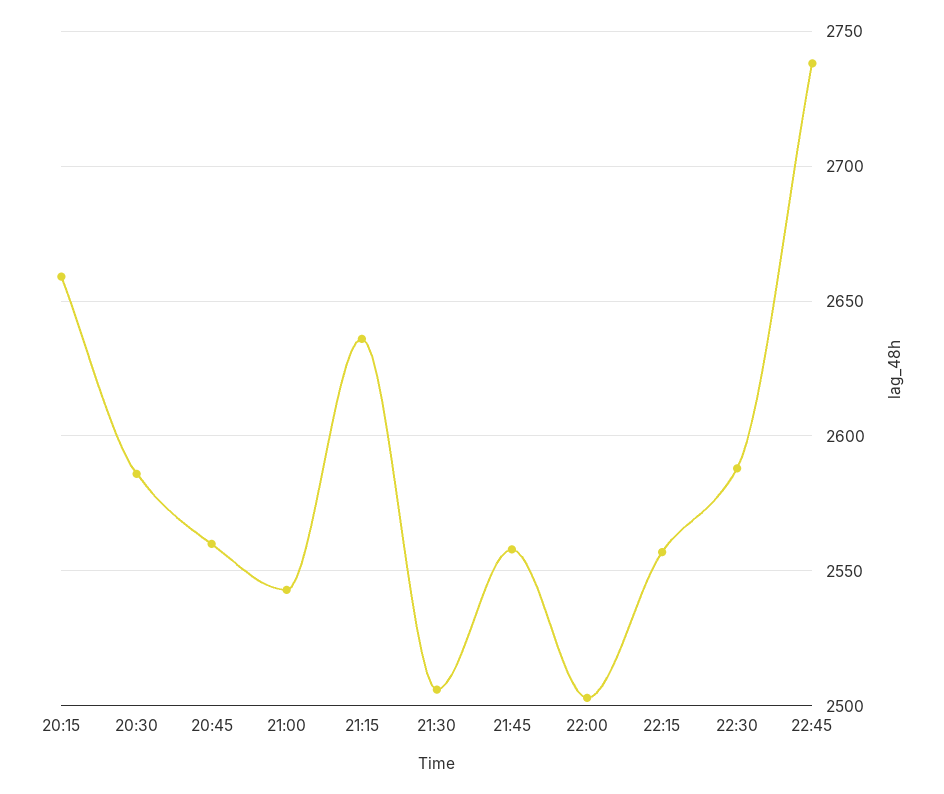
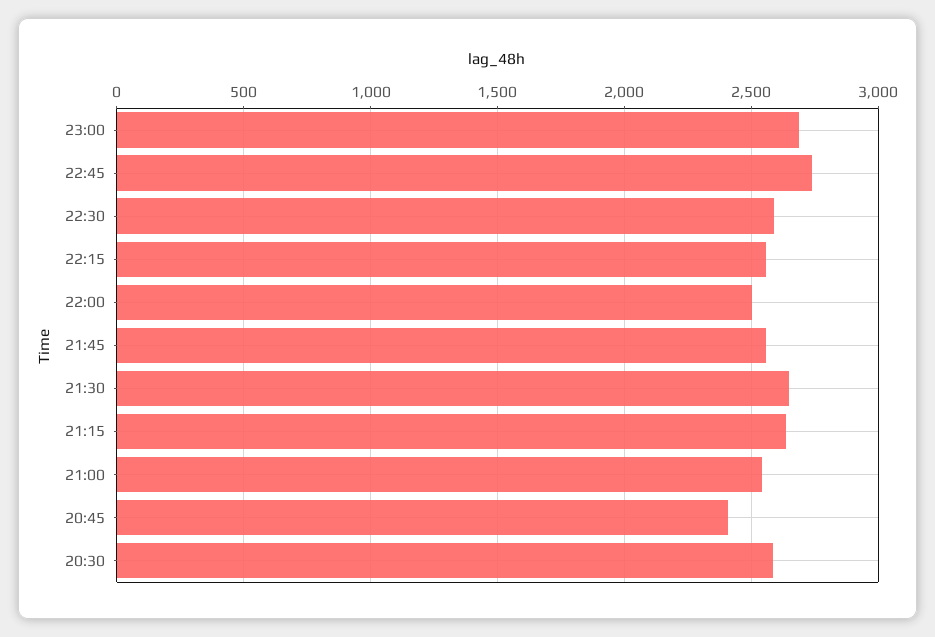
20:15: 2660 -> none
20:45: 2560 -> 2400
21:30: 2505 -> 2650
23:00: none -> 2700

